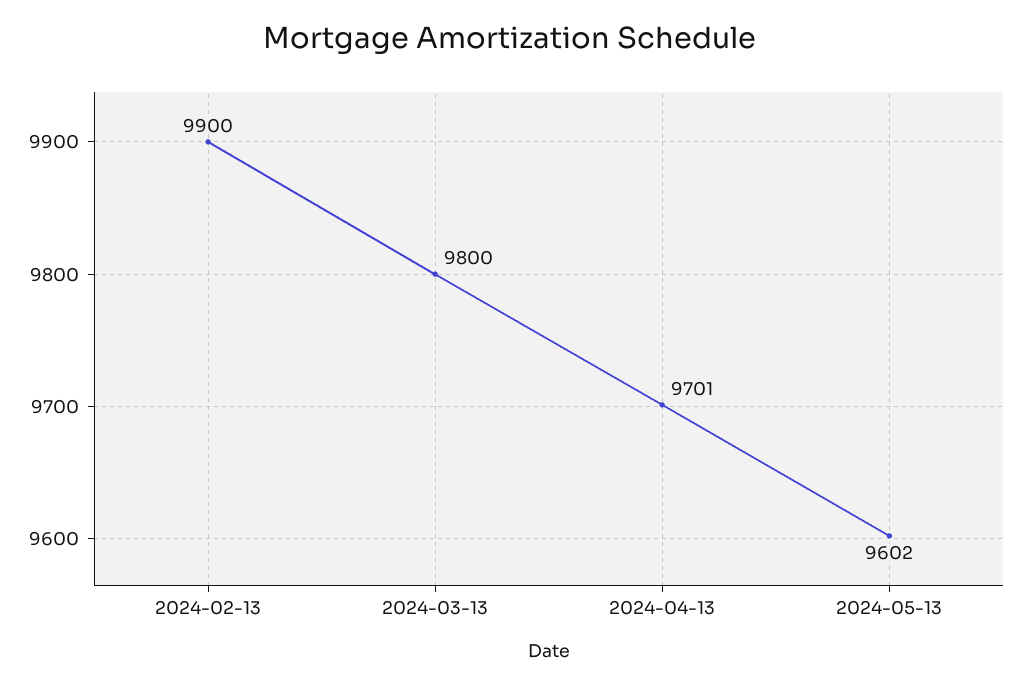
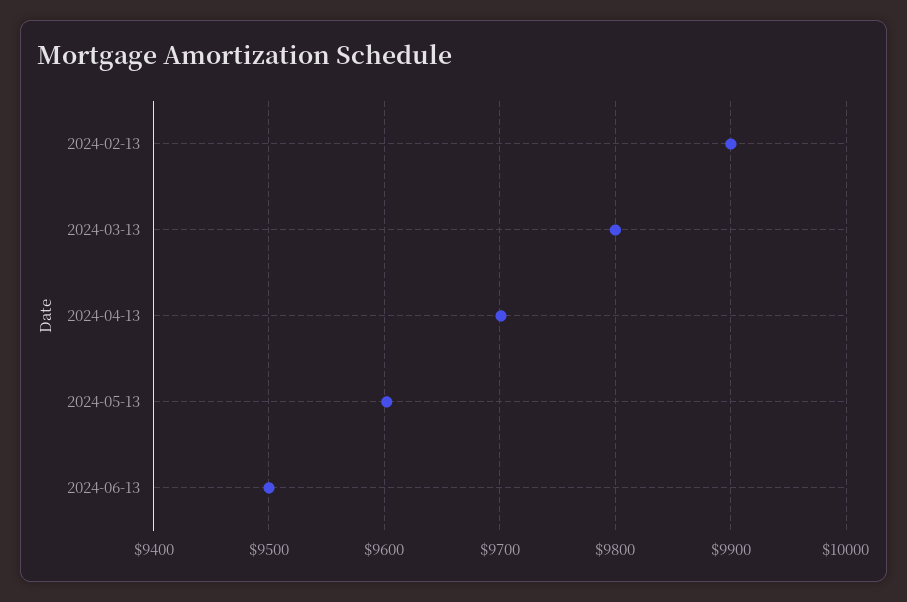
2024-06-13: none -> 9500

